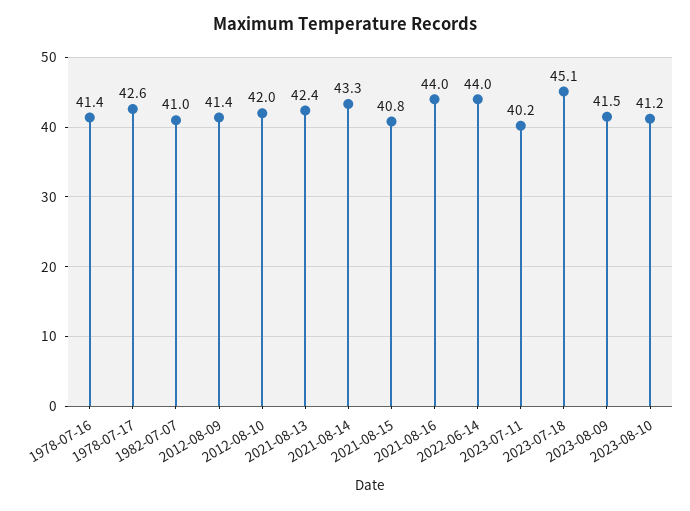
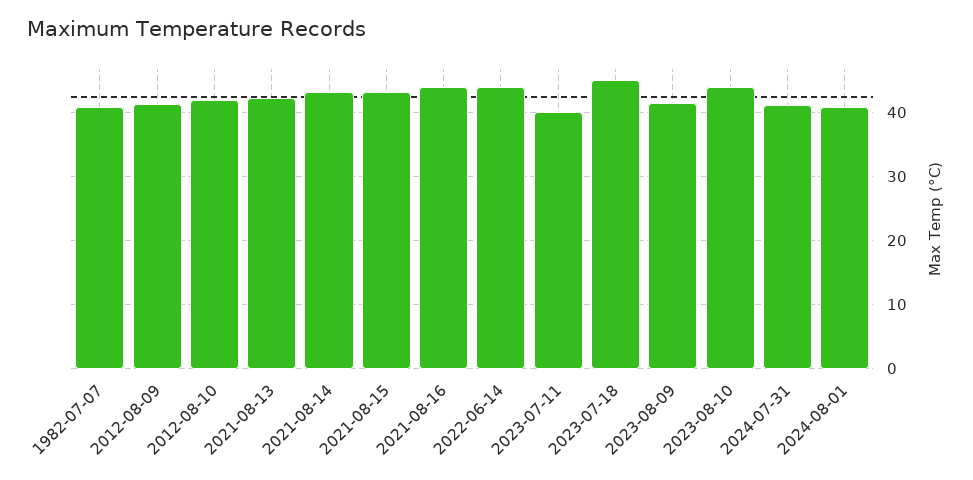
1978-07-16: 41.4 -> none
1978-07-17: 42.6 -> none
2021-08-15: 40.8 -> 43
2023-08-10: 41.2 -> 44
2024-07-31: none -> 41
2024-08-01: none -> 41

